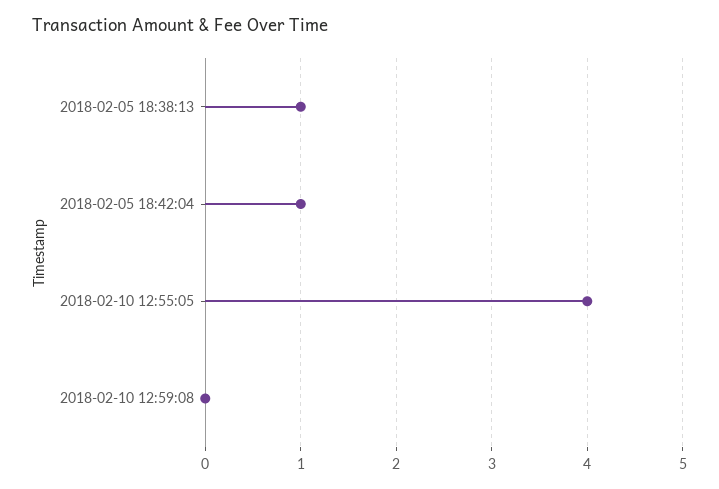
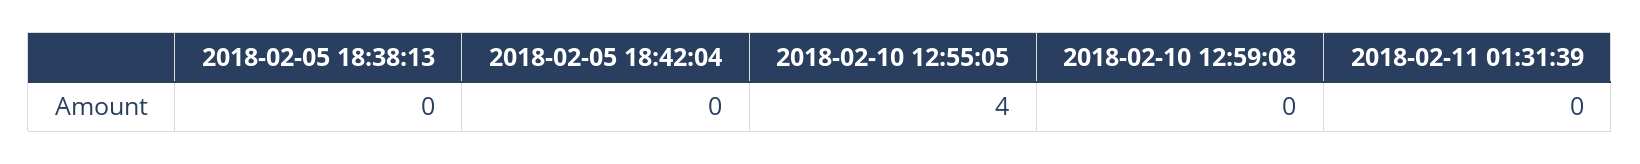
2018-02-05 18:38:13: 1 -> 0
2018-02-05 18:42:04: 1 -> 0
2018-02-11 01:31:39: none -> 0

